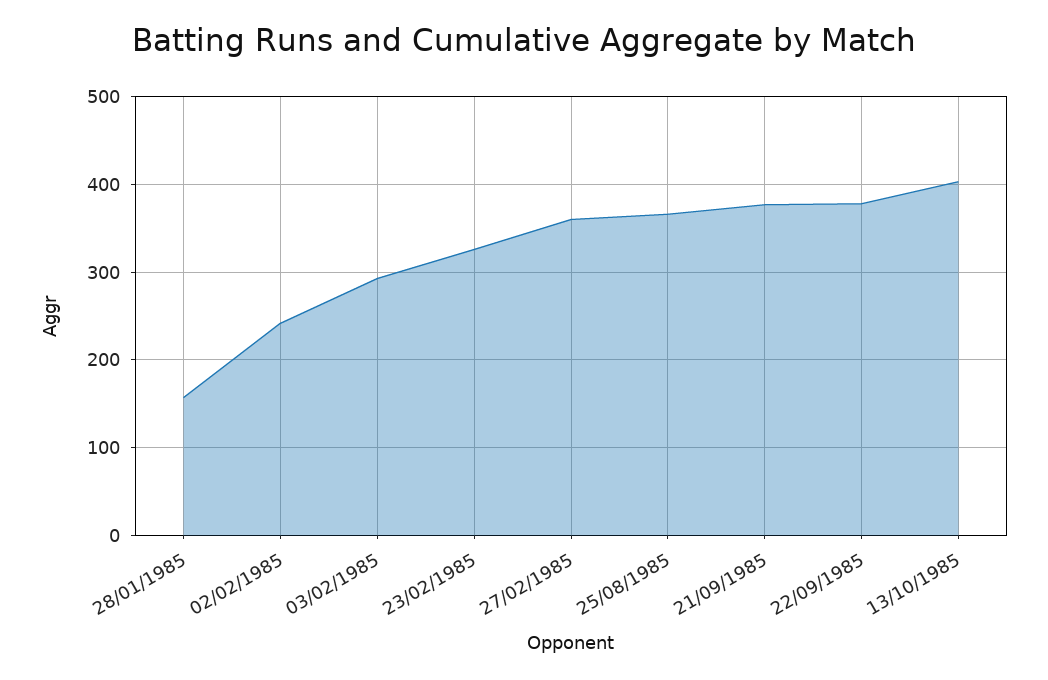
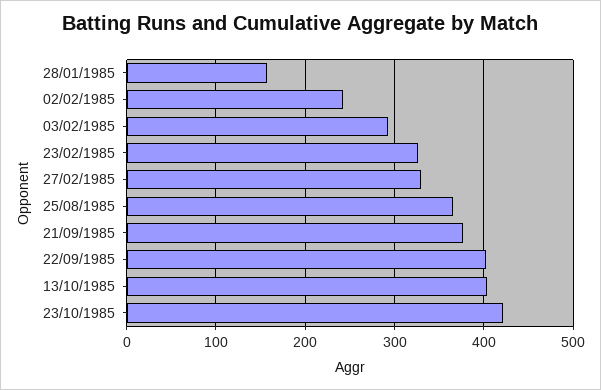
27/02/1985: 360 -> 330
22/09/1985: 380 -> 400
23/10/1985: none -> 420

